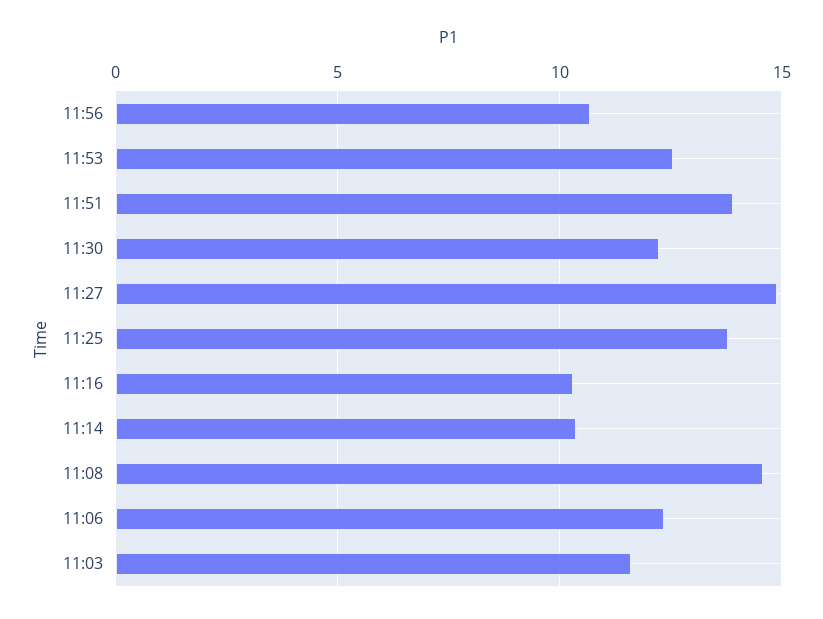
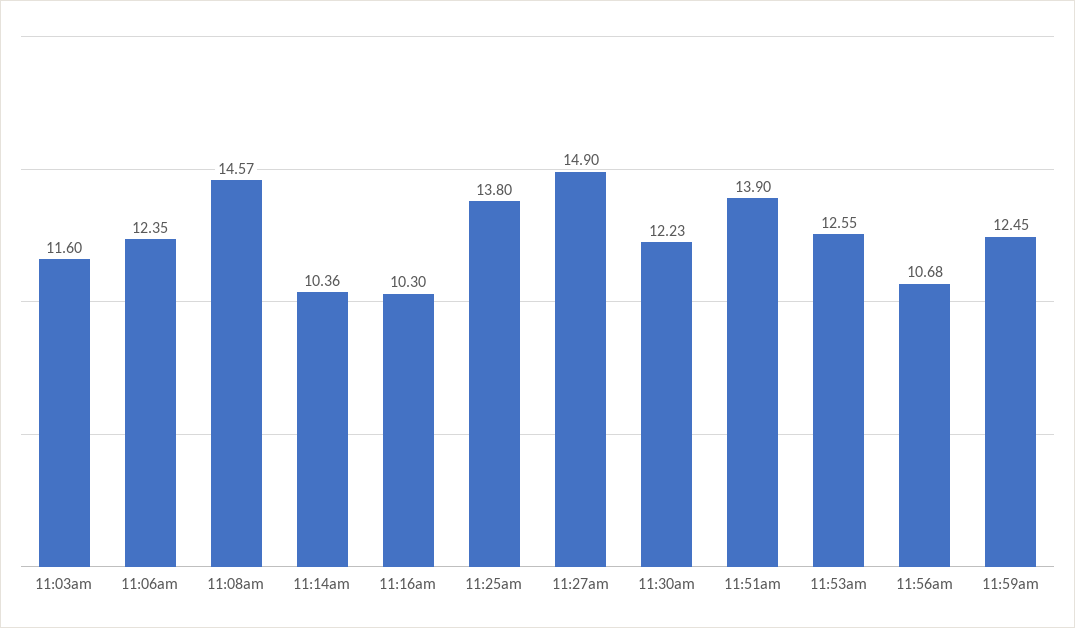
11:59am: none -> 12.45

